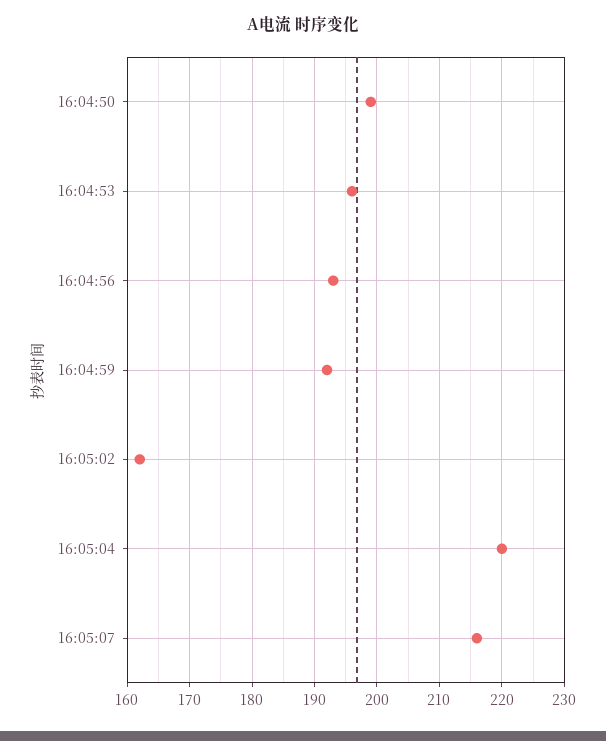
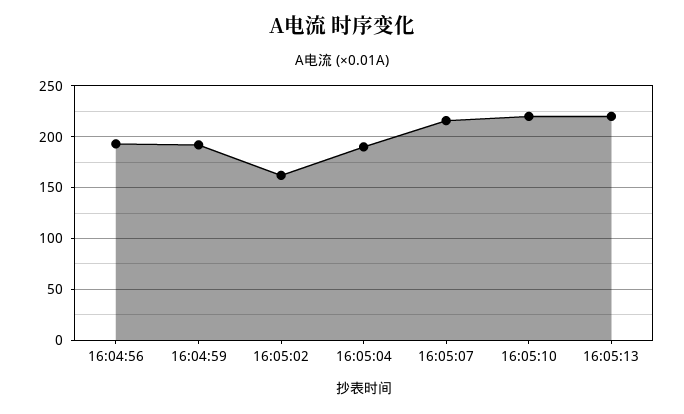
16:04:50: 199 -> none
16:04:53: 196 -> none
16:05:04: 220 -> 190
16:05:10: none -> 220
16:05:13: none -> 220

